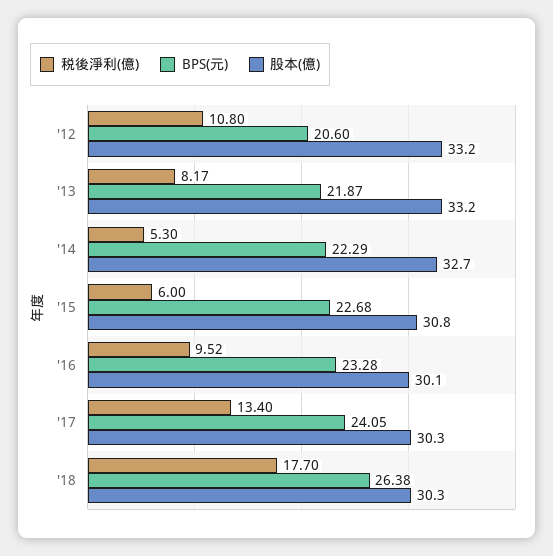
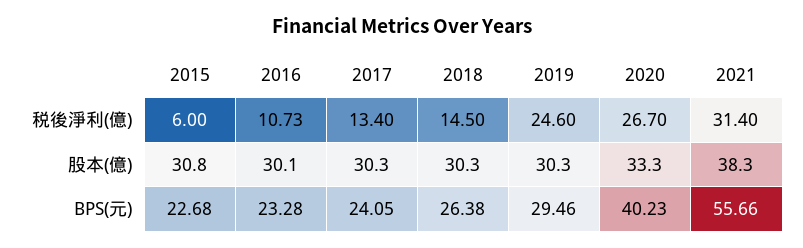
税後淨利(億), '12: 10.8 -> none
BPS(元), '12: 20.6 -> none
股本(億), '12: 33.2 -> none
税後淨利(億), '13: 8.17 -> none
BPS(元), '13: 21.87 -> none
股本(億), '13: 33.2 -> none
税後淨利(億), '14: 5.3 -> none
BPS(元), '14: 22.29 -> none
股本(億), '14: 32.7 -> none
税後淨利(億), '16: 9.52 -> 10.73
税後淨利(億), '18: 17.7 -> 14.5
税後淨利(億), 2019: none -> 24.6
税後淨利(億), 2020: none -> 26.7
税後淨利(億), 2021: none -> 31.4
股本(億), 2019: none -> 30.3
股本(億), 2020: none -> 33.3
股本(億), 2021: none -> 38.3
BPS(元), 2019: none -> 29.46
BPS(元), 2020: none -> 40.23
BPS(元), 2021: none -> 55.66

